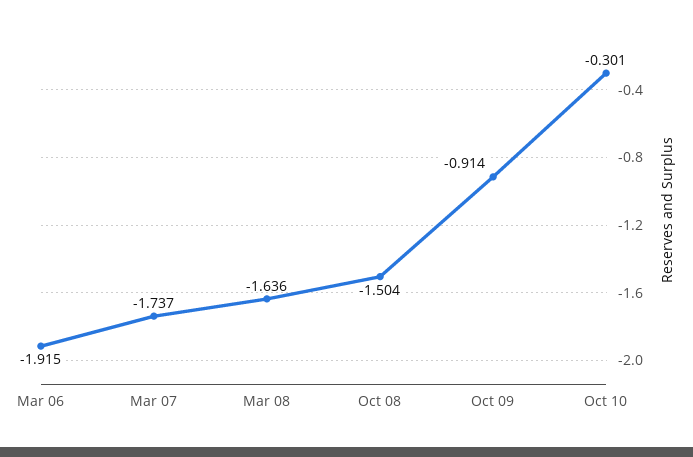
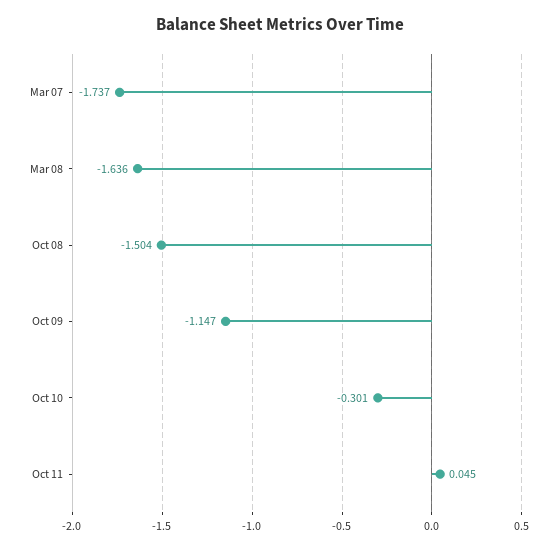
Mar 06: -1.915 -> none
Oct 09: -0.914 -> -1.147
Oct 11: none -> 0.045

